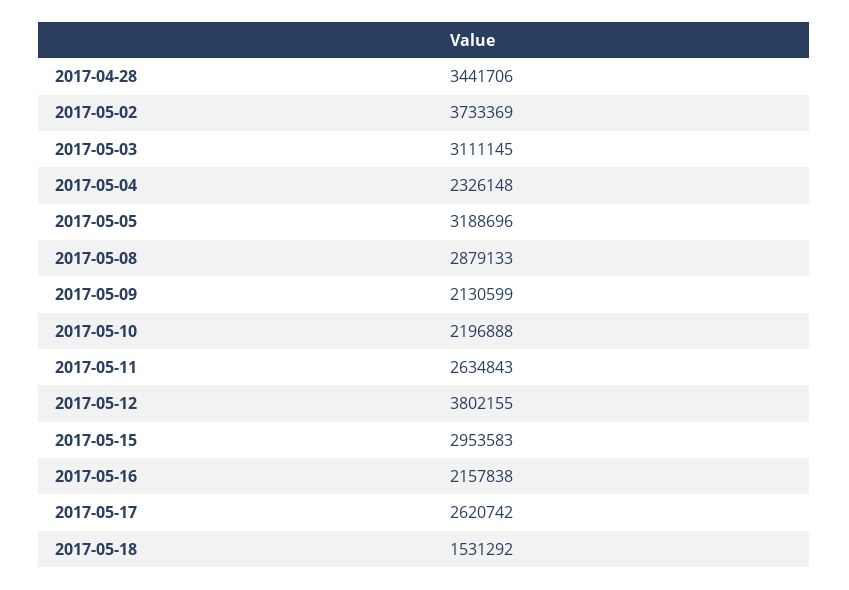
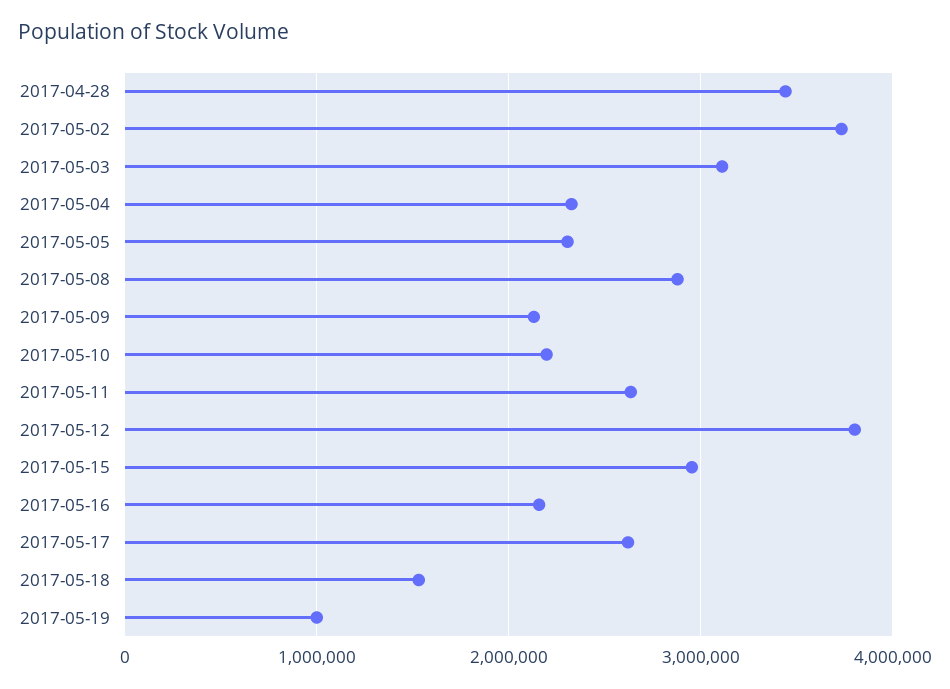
2017-05-05: 3188696 -> 2300000
2017-05-19: none -> 1000000

